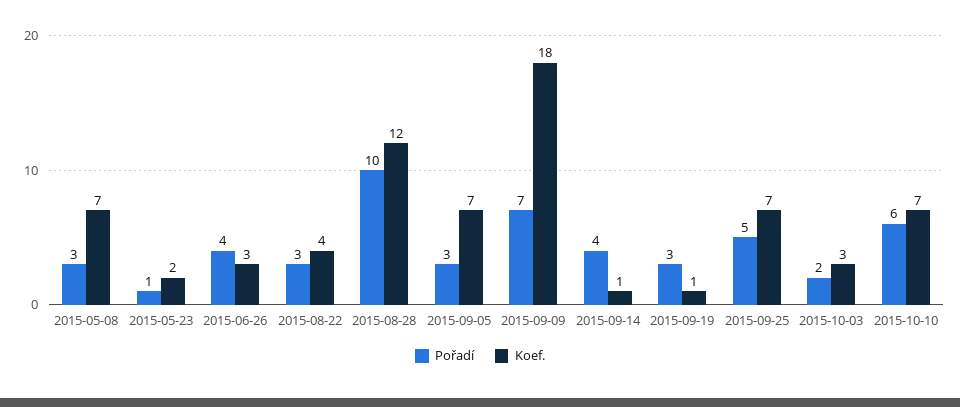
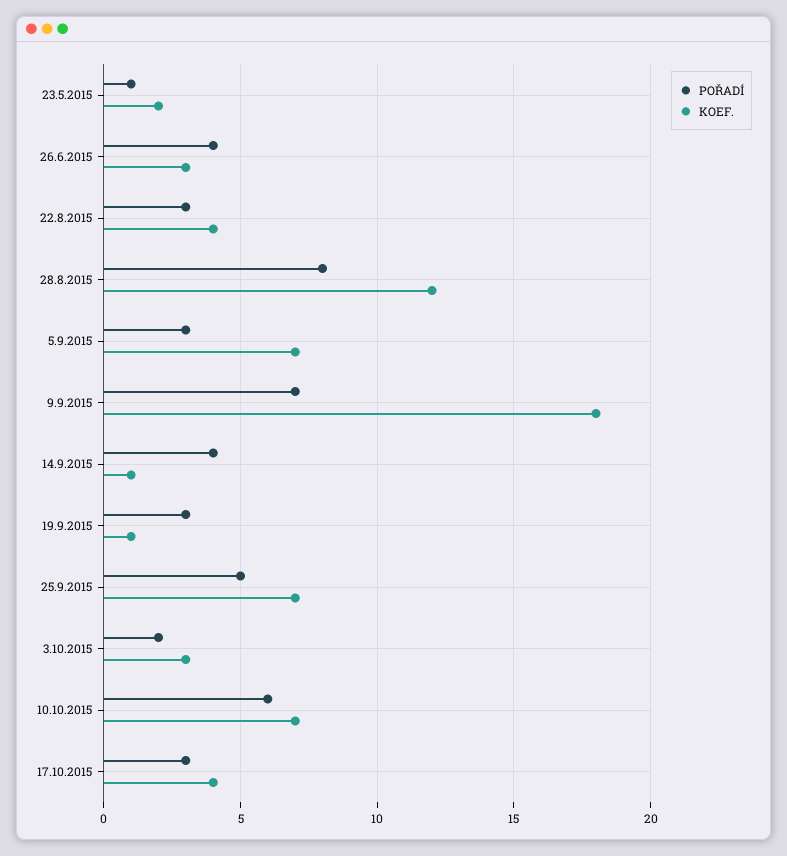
Pořadí, 2015-05-08: 3 -> none
Koef., 2015-05-08: 7 -> none
Pořadí, 2015-08-28: 10 -> 8
Pořadí, 17.10.2015: none -> 3
Koef., 17.10.2015: none -> 4

